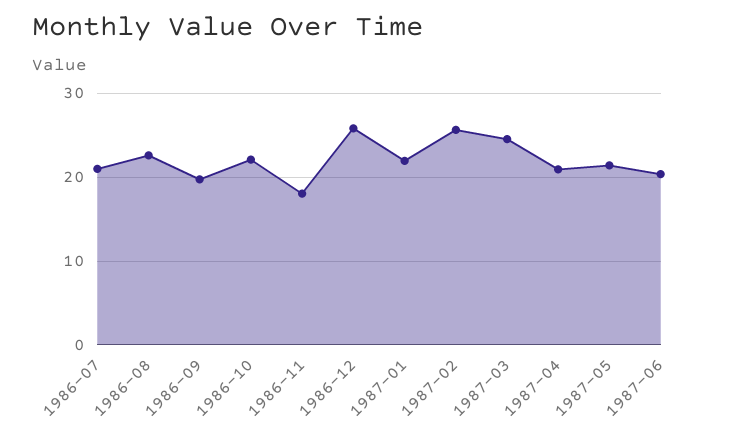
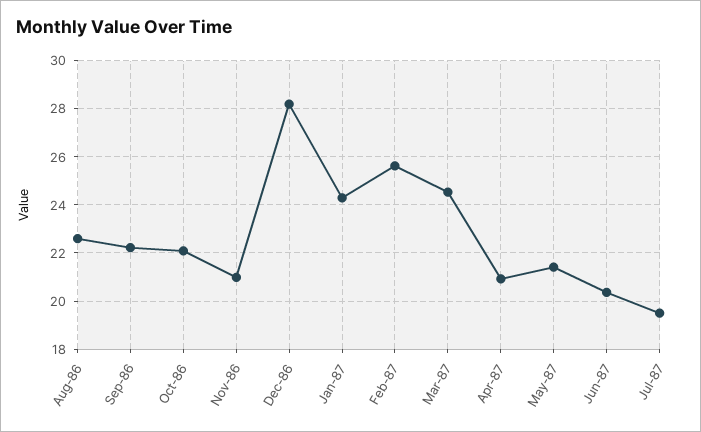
1986-07: 21 -> none
1986-09: 20 -> 22.25
1986-11: 18 -> 21
1986-12: 26 -> 28.25
1987-01: 22 -> 24.25
Jul-87: none -> 19.5

